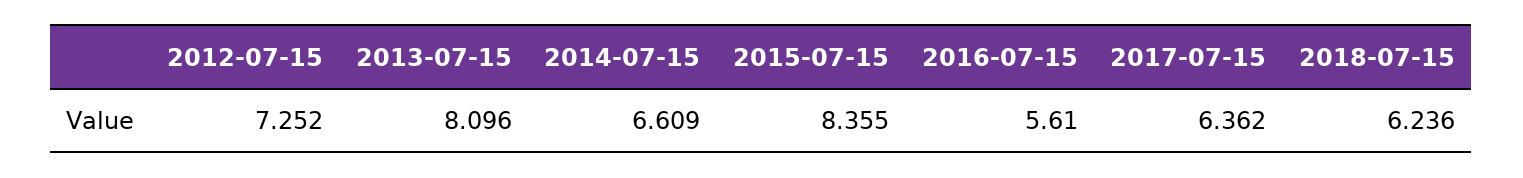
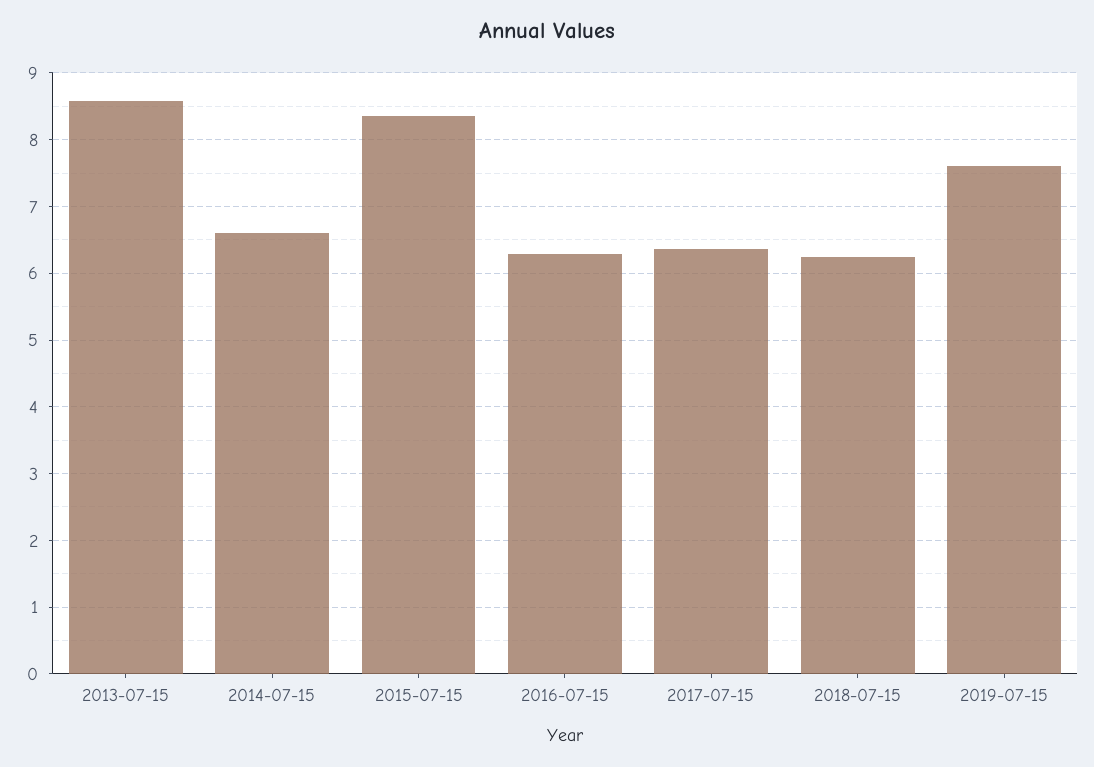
2012-07-15: 7.252 -> none
2013-07-15: 8.096 -> 8.6
2016-07-15: 5.61 -> 6.3
2019-07-15: none -> 7.6

